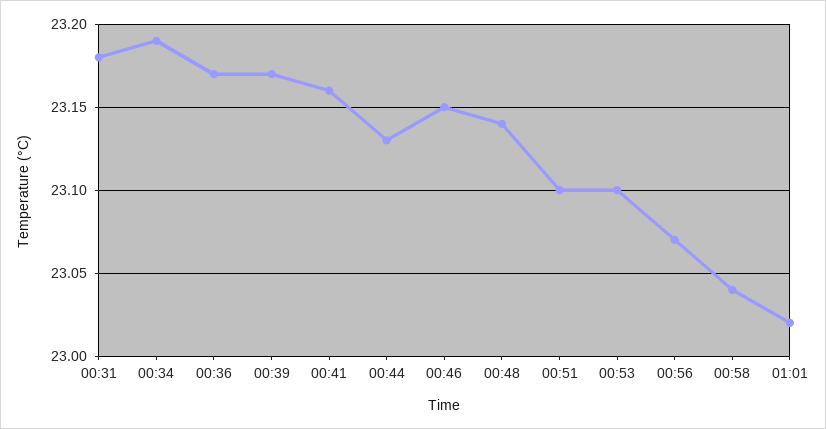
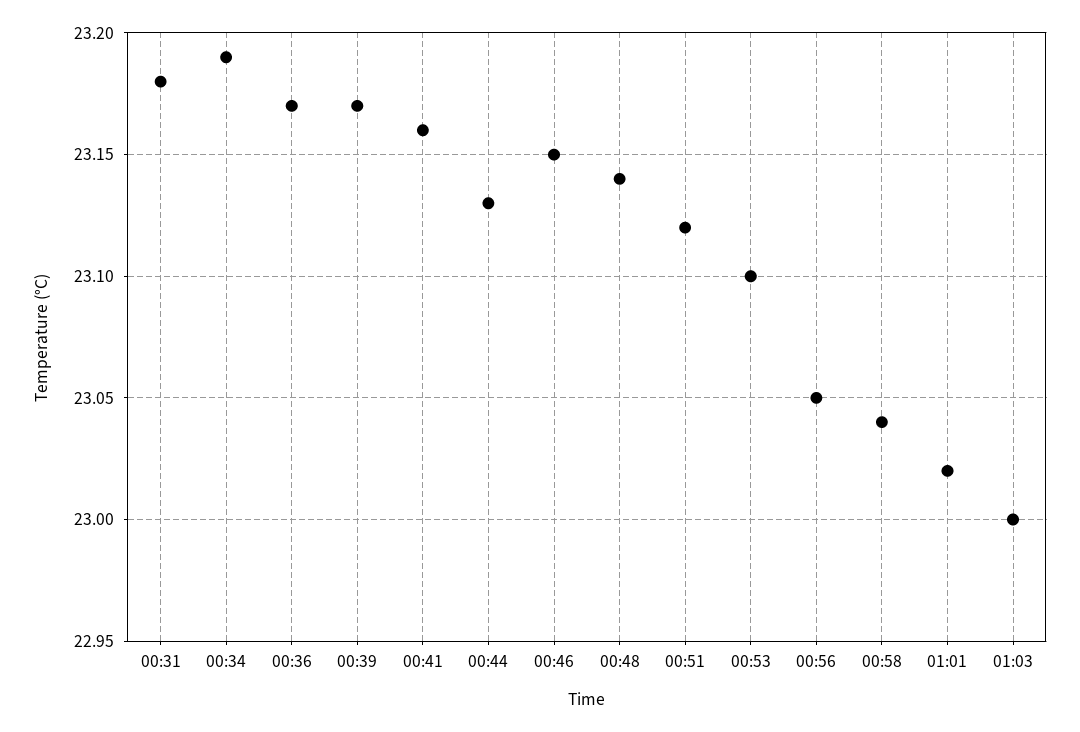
00:51: 23.1 -> 23.12
00:56: 23.07 -> 23.05
01:03: none -> 23

